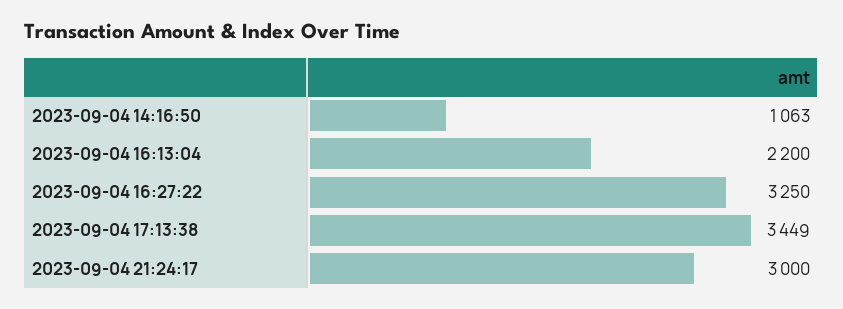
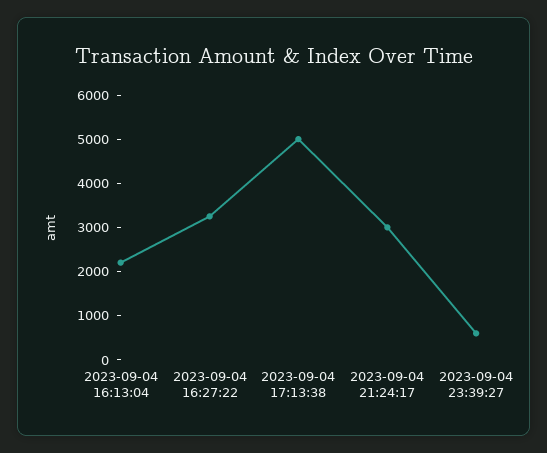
2023-09-04 14:16:50: 1063 -> none
2023-09-04 17:13:38: 3449 -> 5000
2023-09-04 23:39:27: none -> 600

